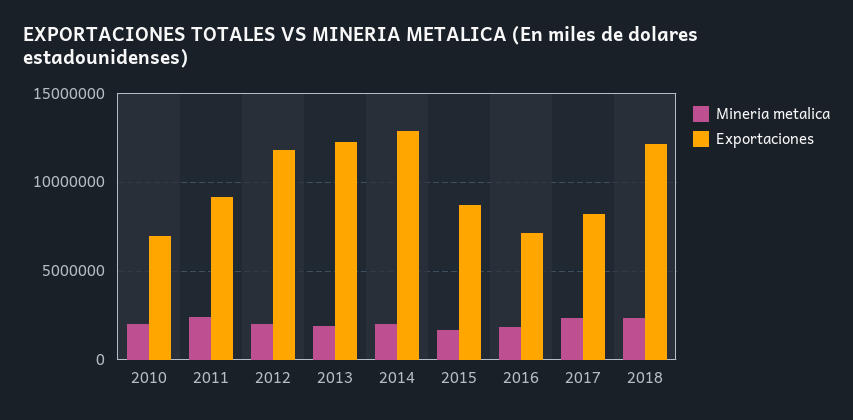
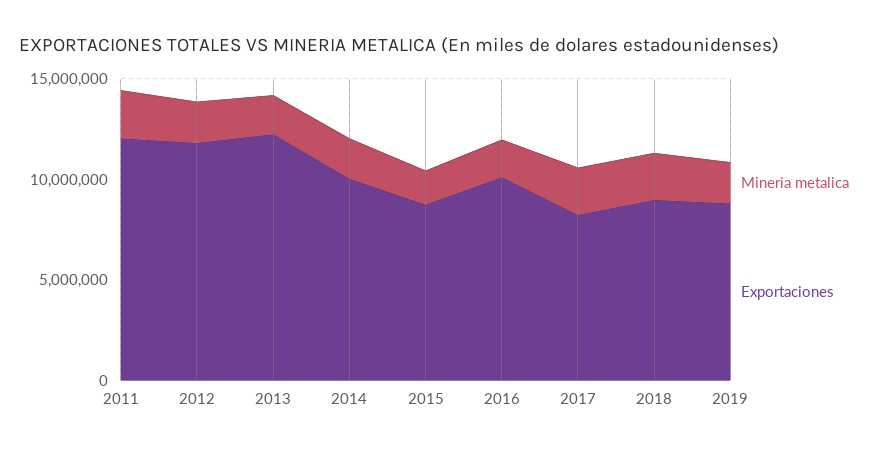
Mineria metalica, 2010: 2000000 -> none
Exportaciones, 2010: 7000000 -> none
Exportaciones, 2011: 9000000 -> 12000000
Exportaciones, 2014: 13000000 -> 10000000
Exportaciones, 2016: 7000000 -> 10000000
Exportaciones, 2018: 12000000 -> 9000000
Mineria metalica, 2019: none -> 2000000
Exportaciones, 2019: none -> 9000000

